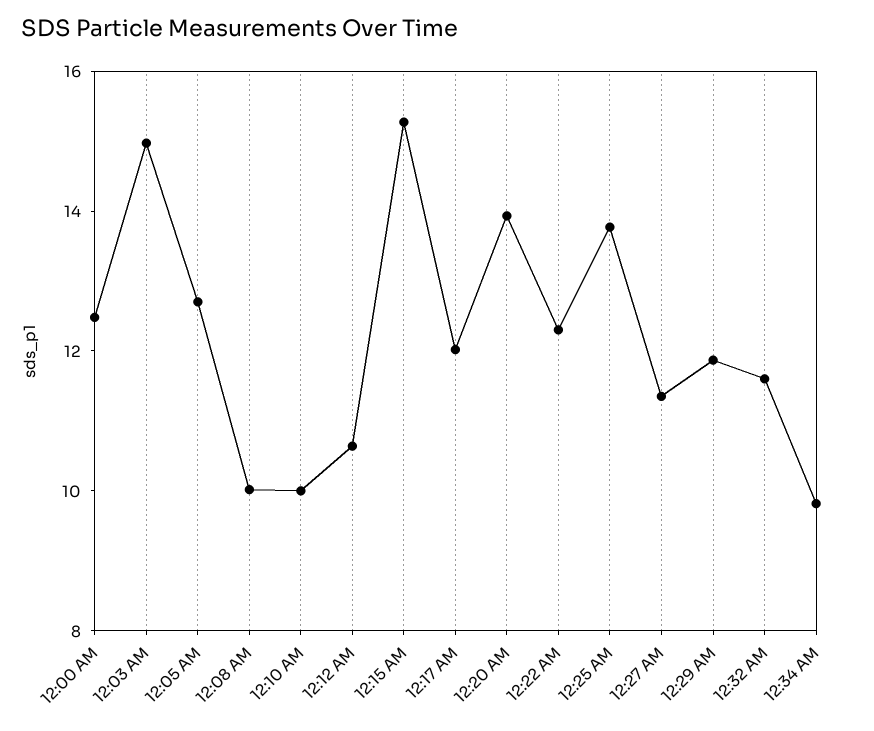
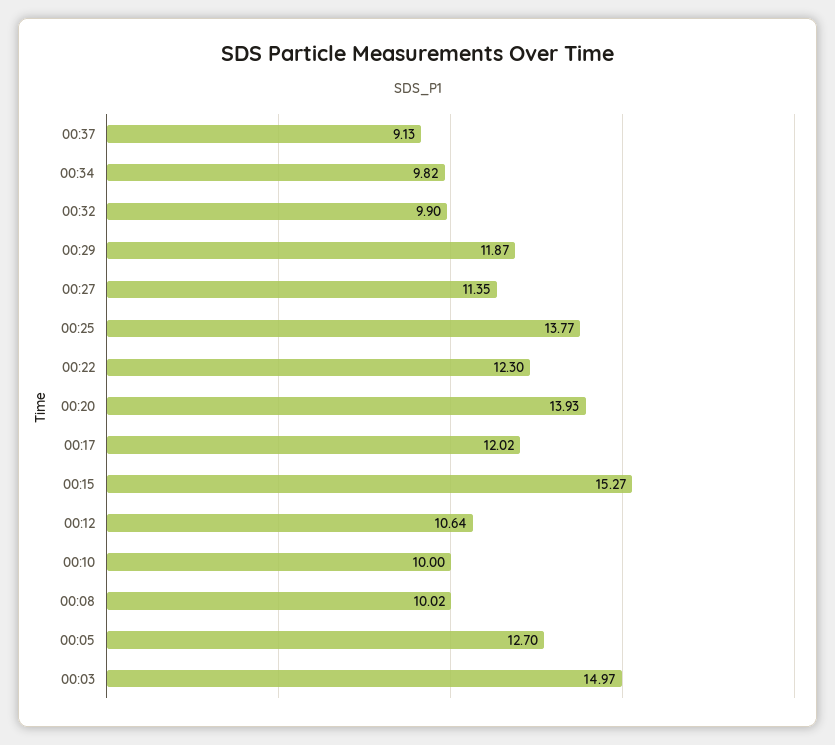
12:00 AM: 12.5 -> none
12:32 AM: 11.5 -> 9.9
00:37: none -> 9.13

